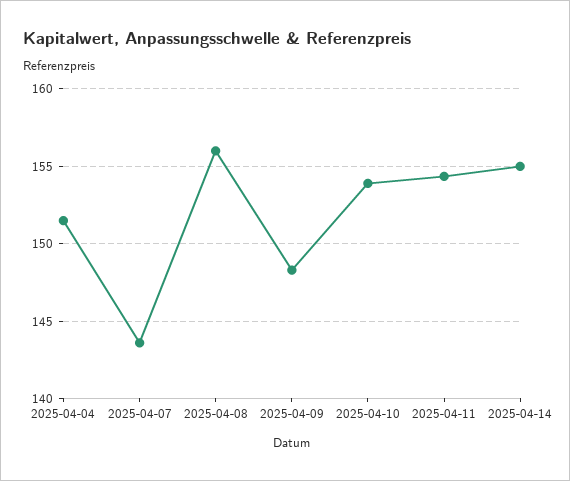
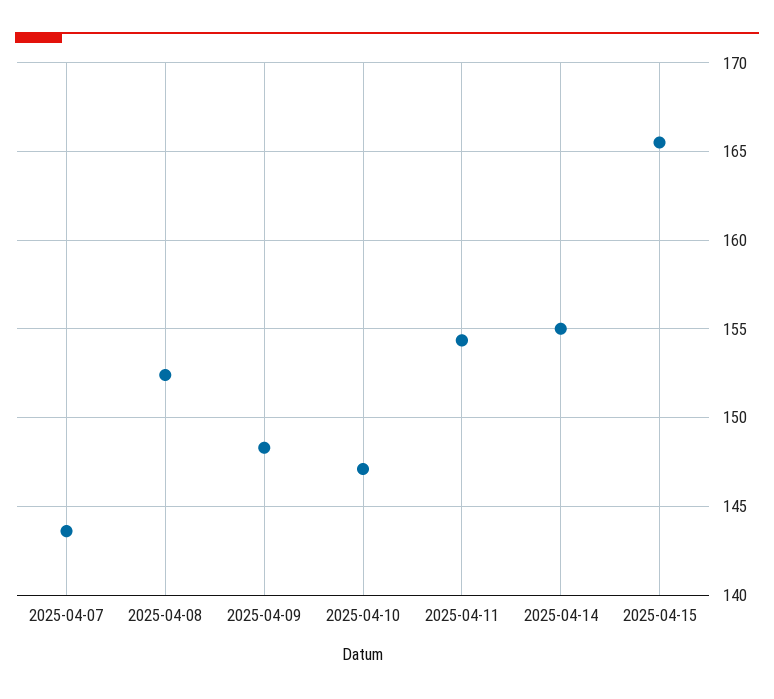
2025-04-04: 151.5 -> none
2025-04-08: 156 -> 152.5
2025-04-10: 154 -> 147
2025-04-15: none -> 165.5

